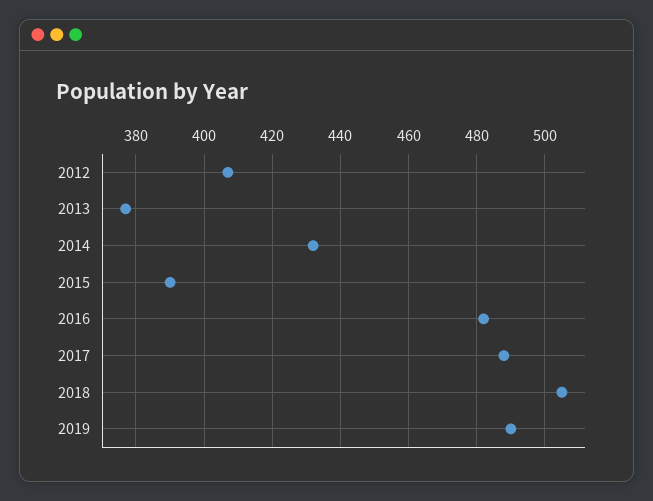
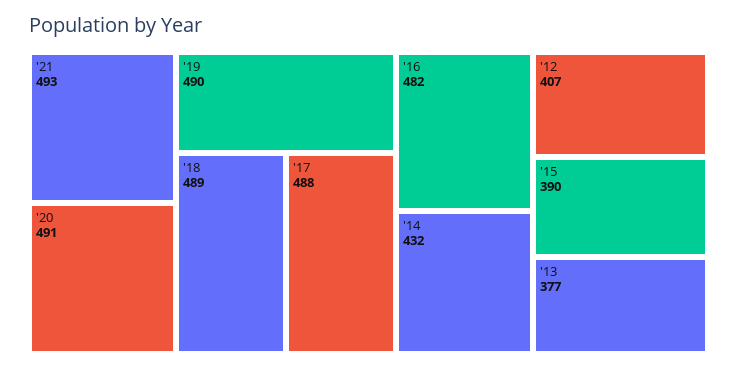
2018: 505 -> 489
'21: none -> 493
'20: none -> 491

